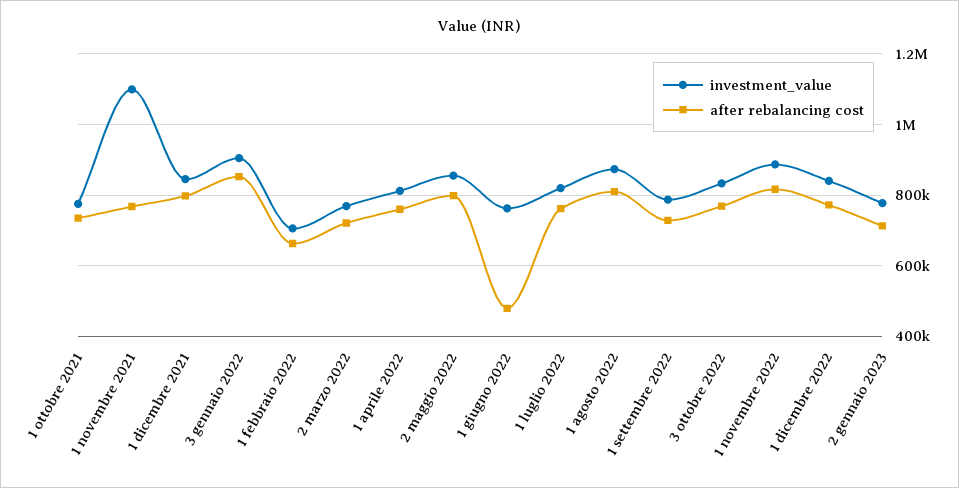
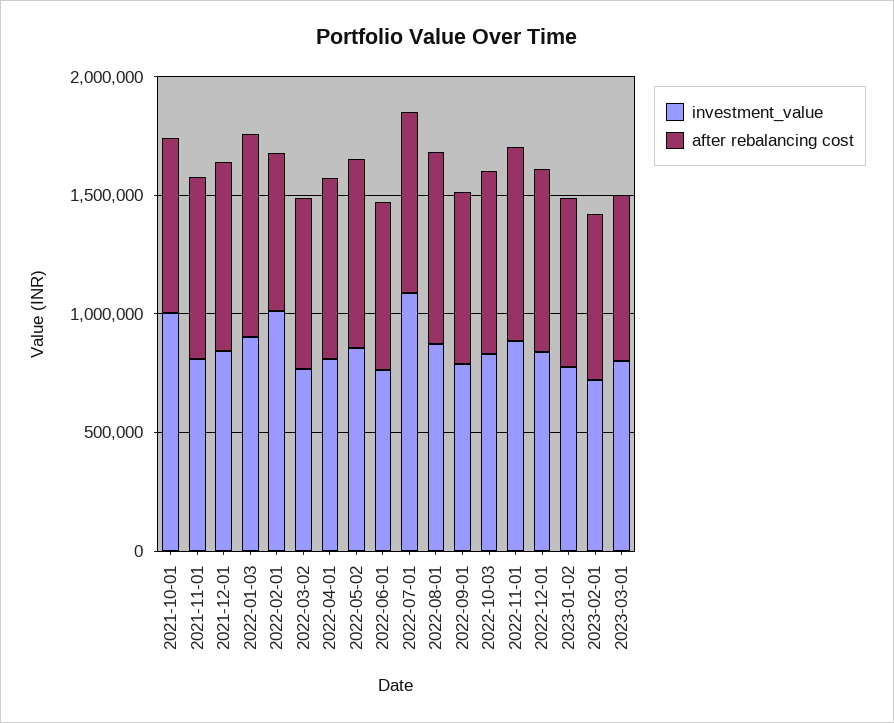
investment_value, 1 ottobre 2021: 780000 -> 1000000
investment_value, 1 novembre 2021: 1100000 -> 800000
investment_value, 1 febbraio 2022: 700000 -> 1000000
after rebalancing cost, 1 giugno 2022: 480000 -> 700000
investment_value, 1 luglio 2022: 820000 -> 1100000
investment_value, 2023-02-01: none -> 700000
after rebalancing cost, 2023-02-01: none -> 700000
investment_value, 2023-03-01: none -> 800000
after rebalancing cost, 2023-03-01: none -> 700000

